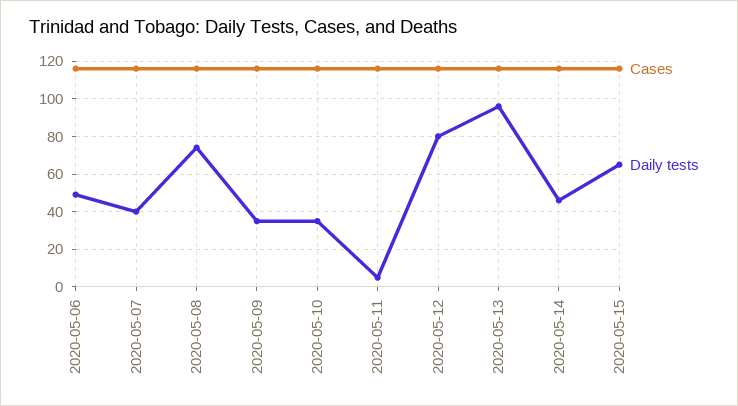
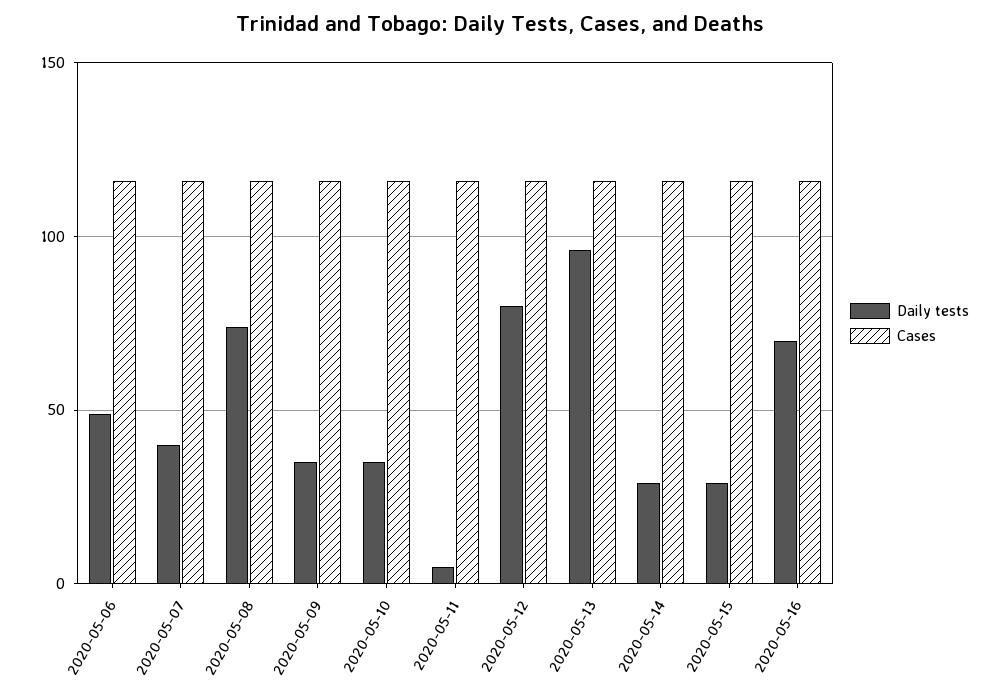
Daily tests, 2020-05-14: 45 -> 30
Daily tests, 2020-05-15: 65 -> 30
Daily tests, 2020-05-16: none -> 70
Cases, 2020-05-16: none -> 115

